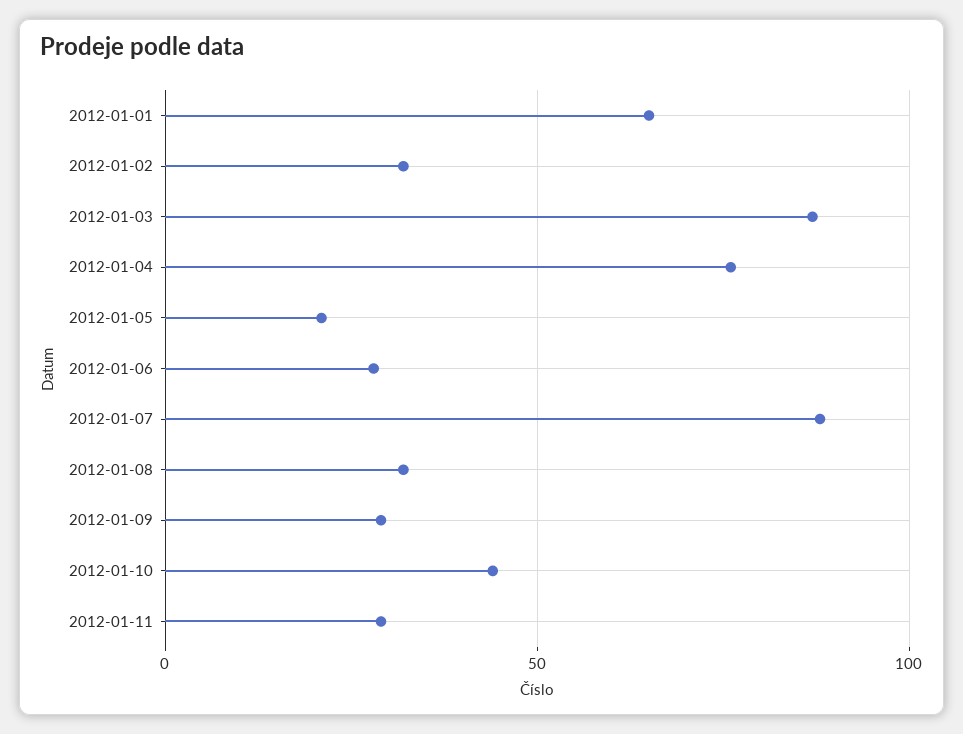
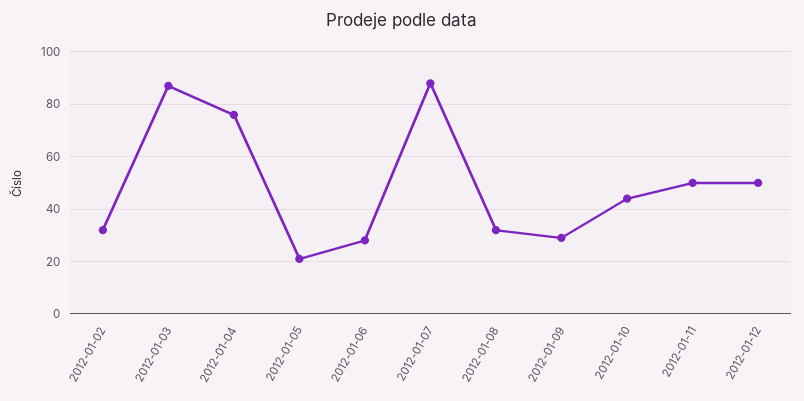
2012-01-01: 65 -> none
2012-01-11: 30 -> 50
2012-01-12: none -> 50

